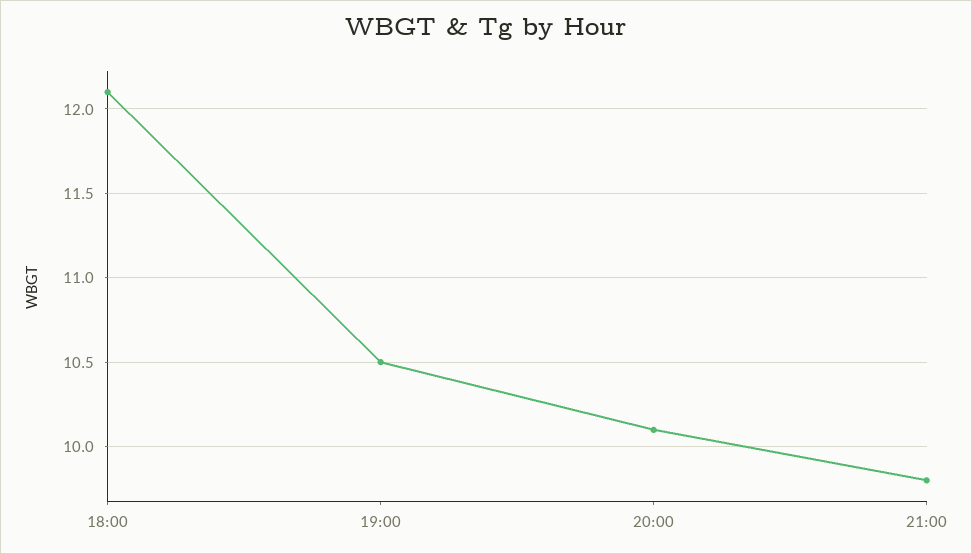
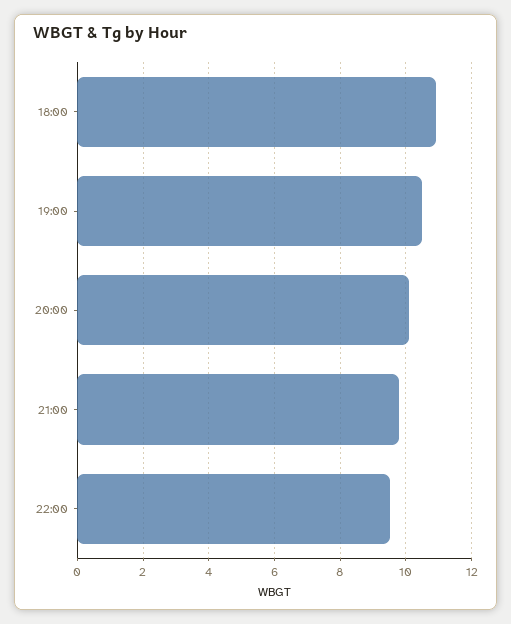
18:00: 12.1 -> 11
22:00: none -> 9.5

